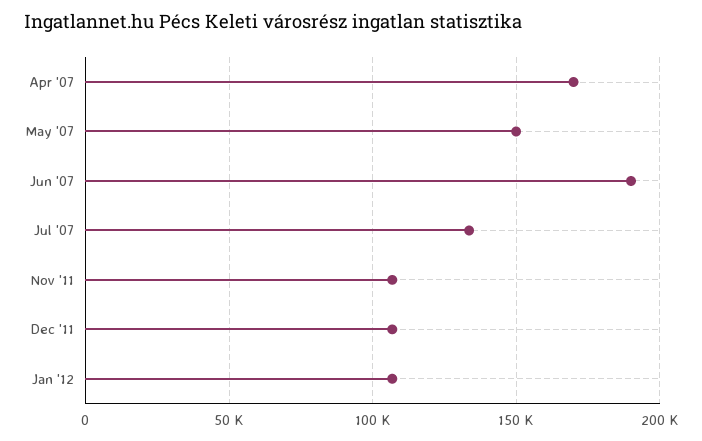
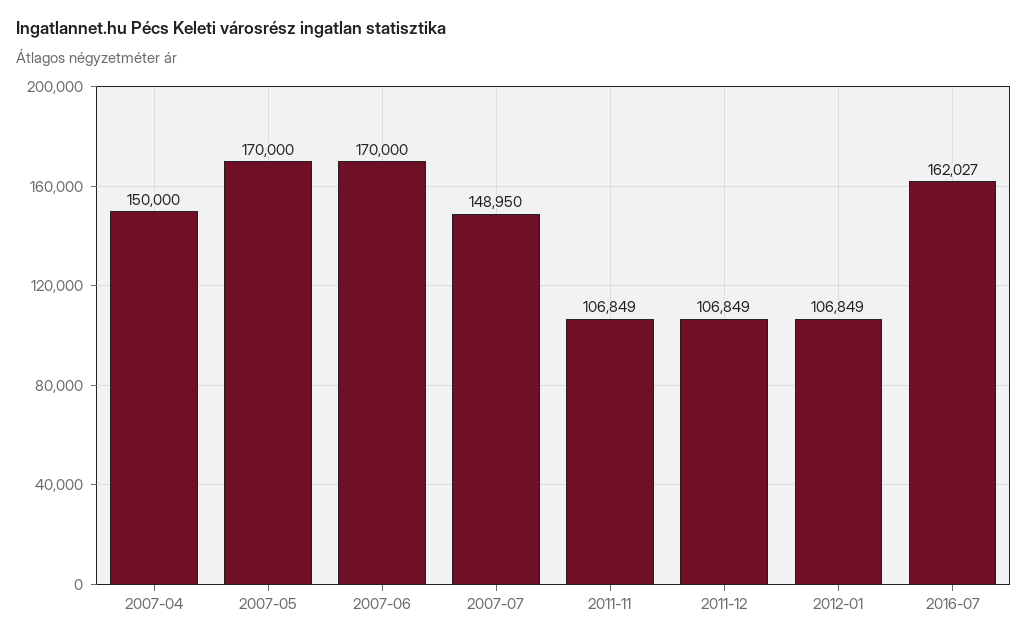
Apr '07: 170000 -> 150000
May '07: 150000 -> 170000
Jun '07: 190000 -> 170000
Jul '07: 135000 -> 148950
2016-07: none -> 162027

